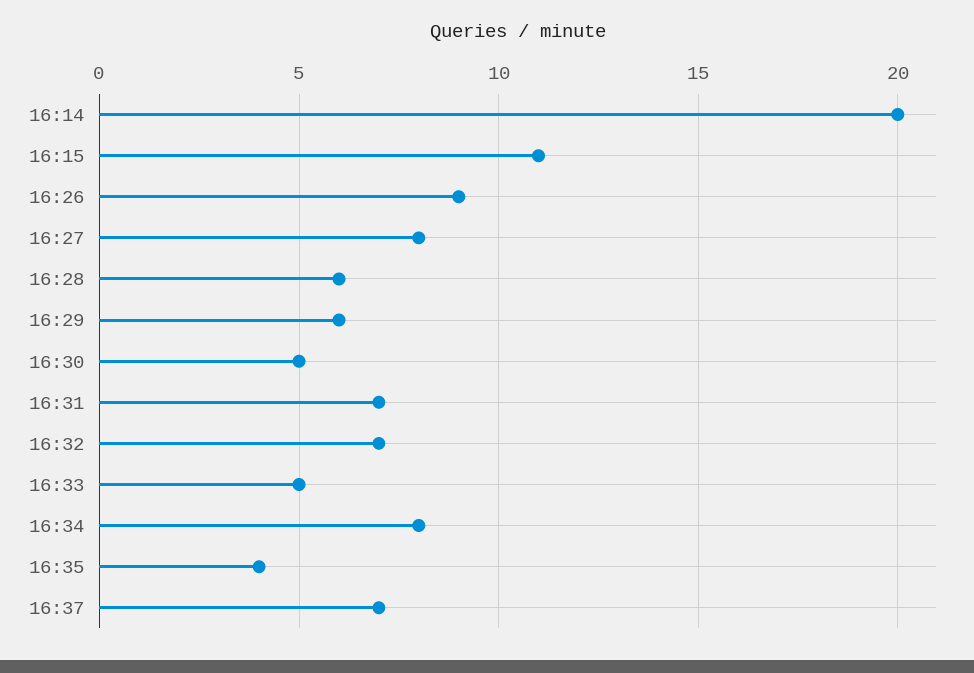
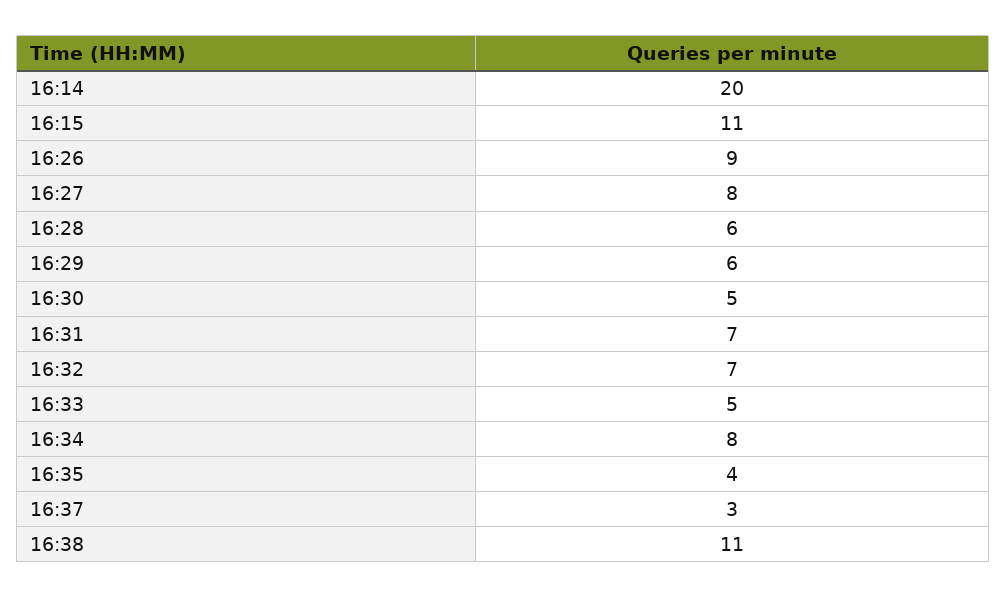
16:37: 7 -> 3
16:38: none -> 11

